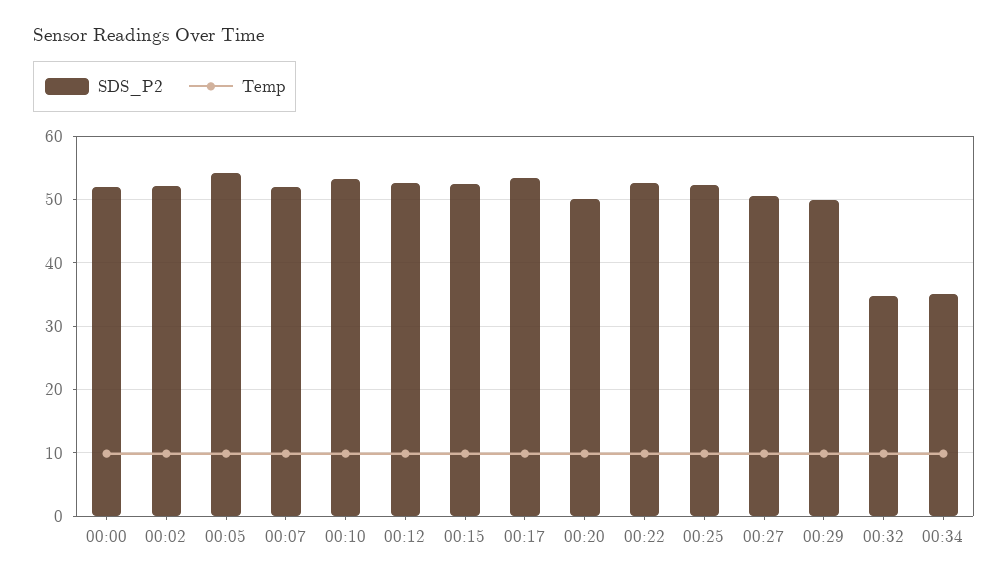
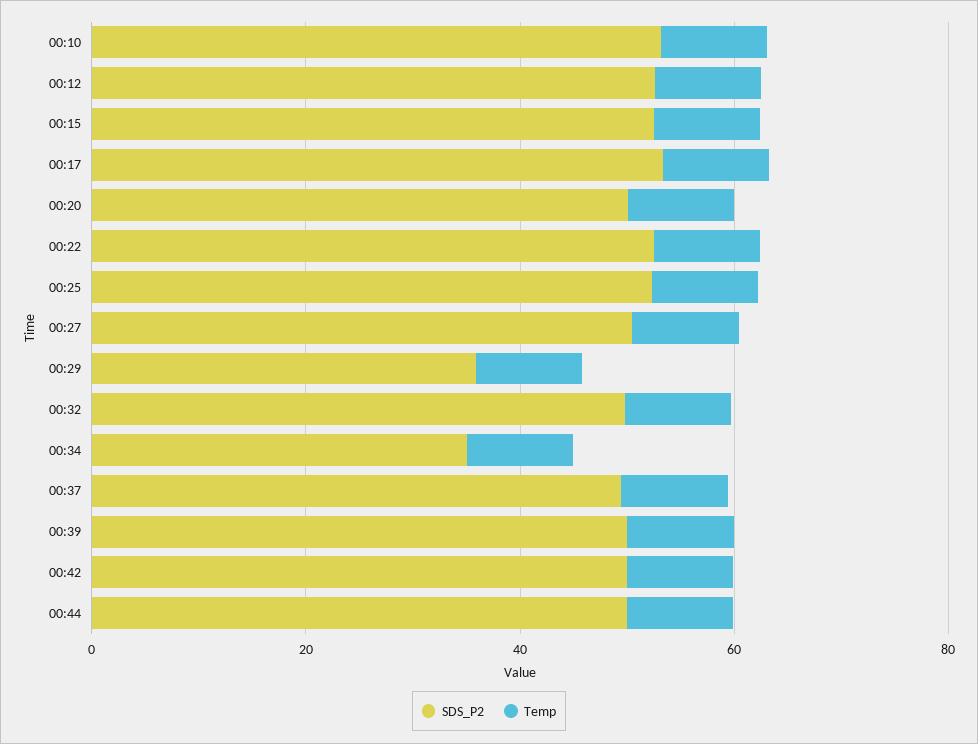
SDS_P2, 00:00: 52 -> none
Temp, 00:00: 10 -> none
SDS_P2, 00:02: 52 -> none
Temp, 00:02: 10 -> none
SDS_P2, 00:05: 54 -> none
Temp, 00:05: 10 -> none
SDS_P2, 00:07: 52 -> none
Temp, 00:07: 10 -> none
SDS_P2, 00:29: 50 -> 35
SDS_P2, 00:32: 35 -> 50
SDS_P2, 00:37: none -> 50
Temp, 00:37: none -> 10
SDS_P2, 00:39: none -> 50
Temp, 00:39: none -> 10
SDS_P2, 00:42: none -> 50
Temp, 00:42: none -> 10
SDS_P2, 00:44: none -> 50
Temp, 00:44: none -> 10

